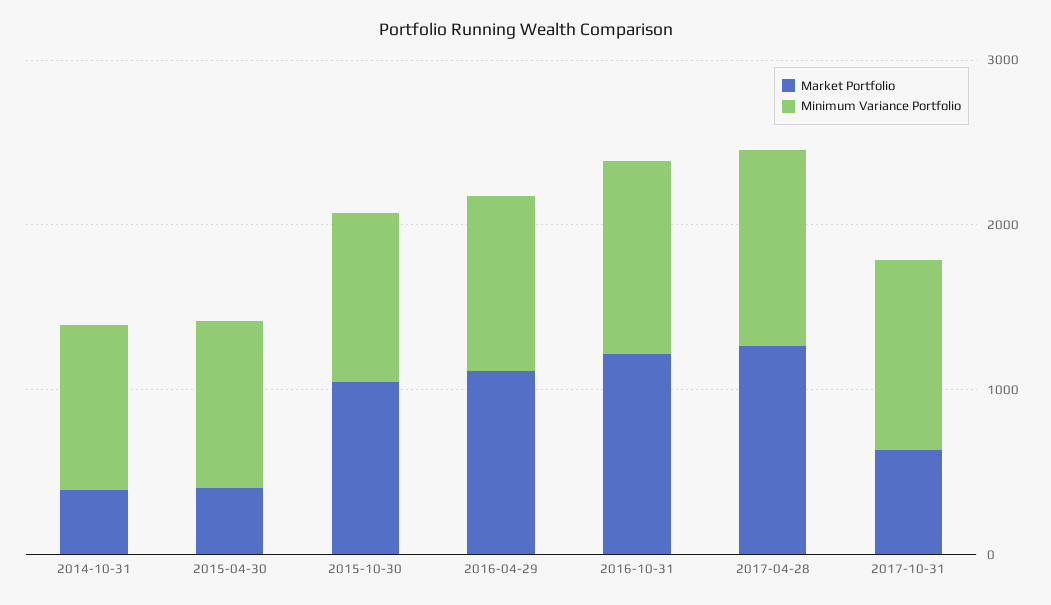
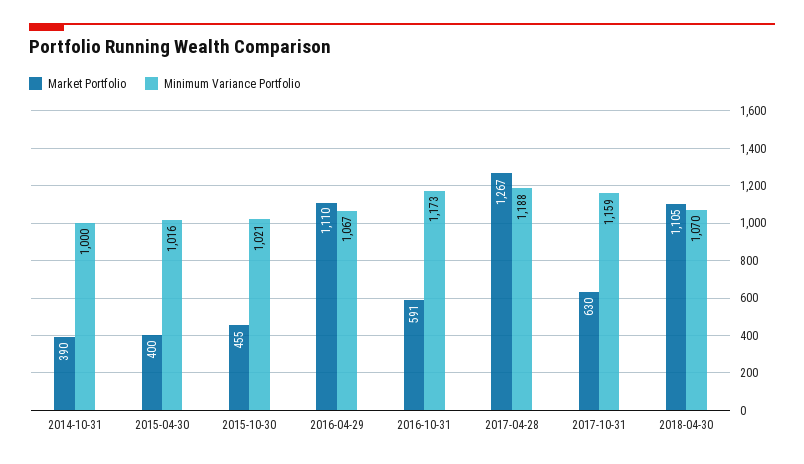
Market Portfolio, 2015-10-30: 1000 -> 455
Market Portfolio, 2016-10-31: 1200 -> 591
Market Portfolio, 2018-04-30: none -> 1105
Minimum Variance Portfolio, 2018-04-30: none -> 1070

